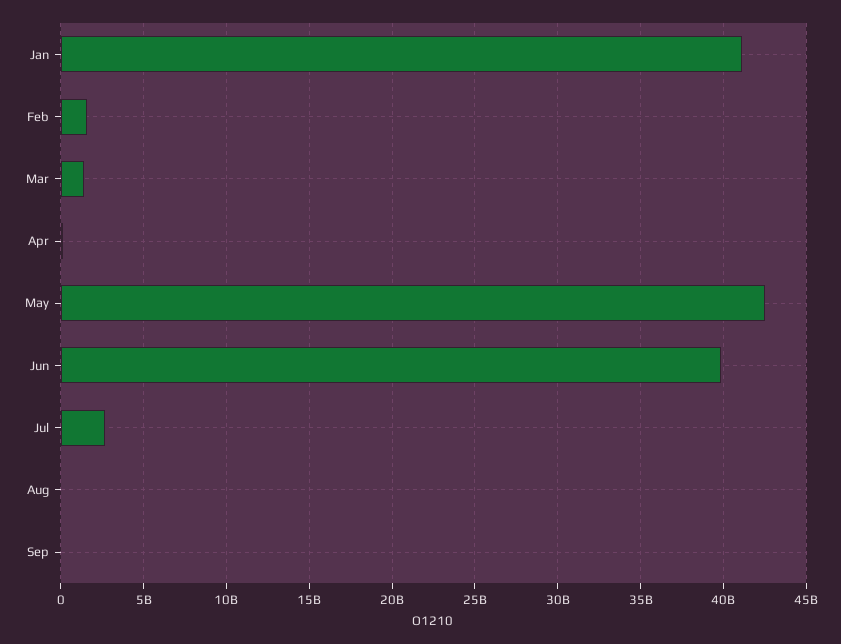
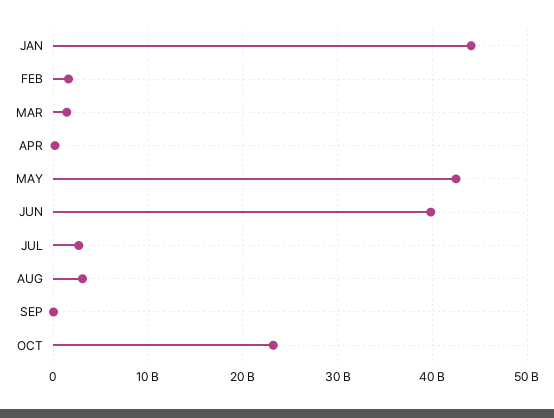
Jan: 41000000000 -> 44000000000
Aug: 0 -> 3000000000
OCT: none -> 23000000000

